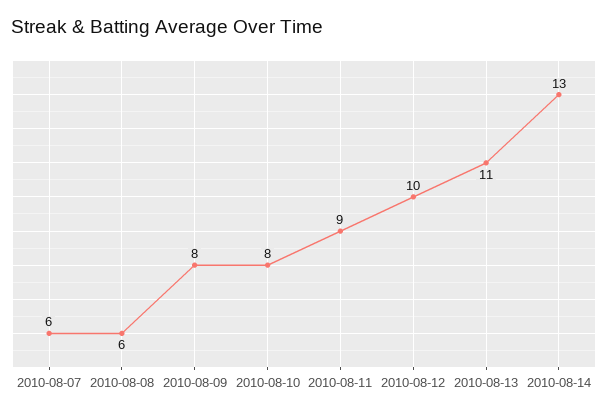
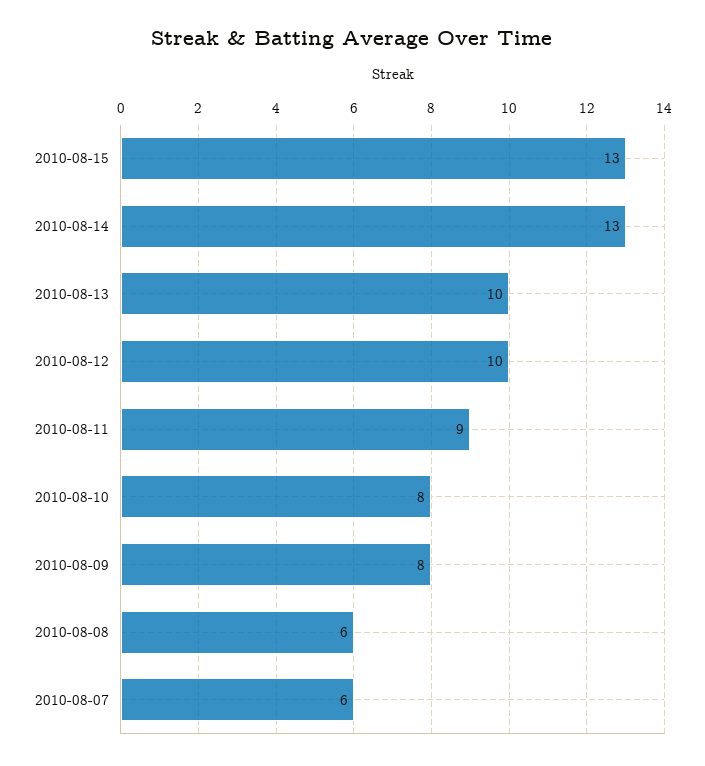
2010-08-13: 11 -> 10
2010-08-15: none -> 13

